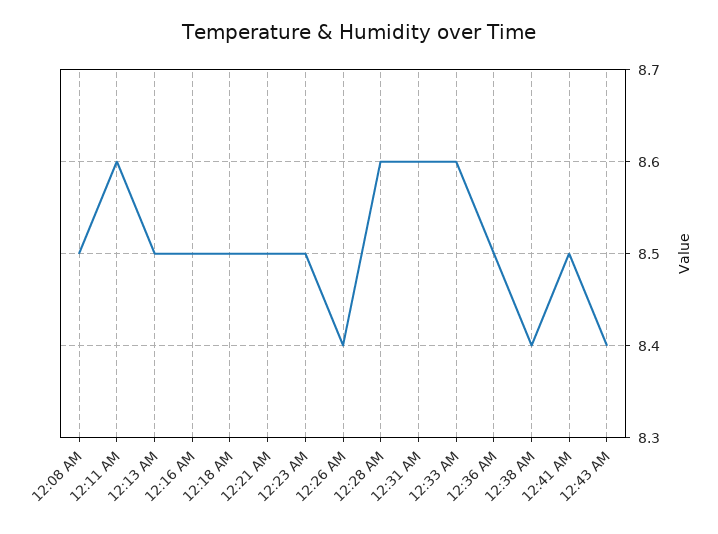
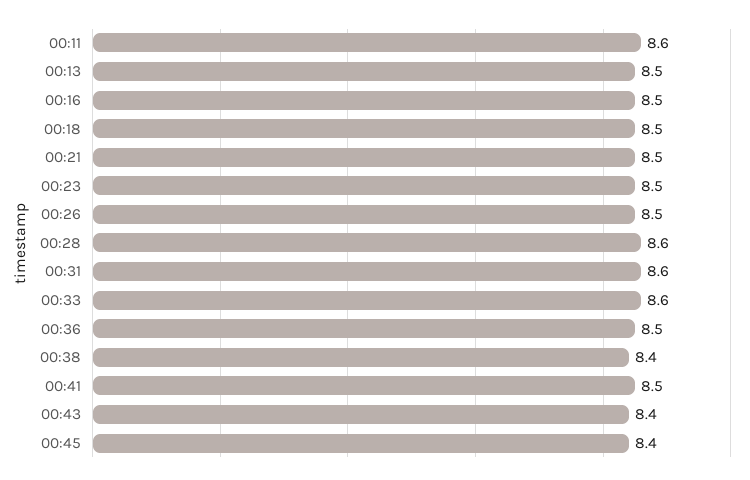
12:08 AM: 8.5 -> none
12:26 AM: 8.4 -> 8.5
00:45: none -> 8.4

